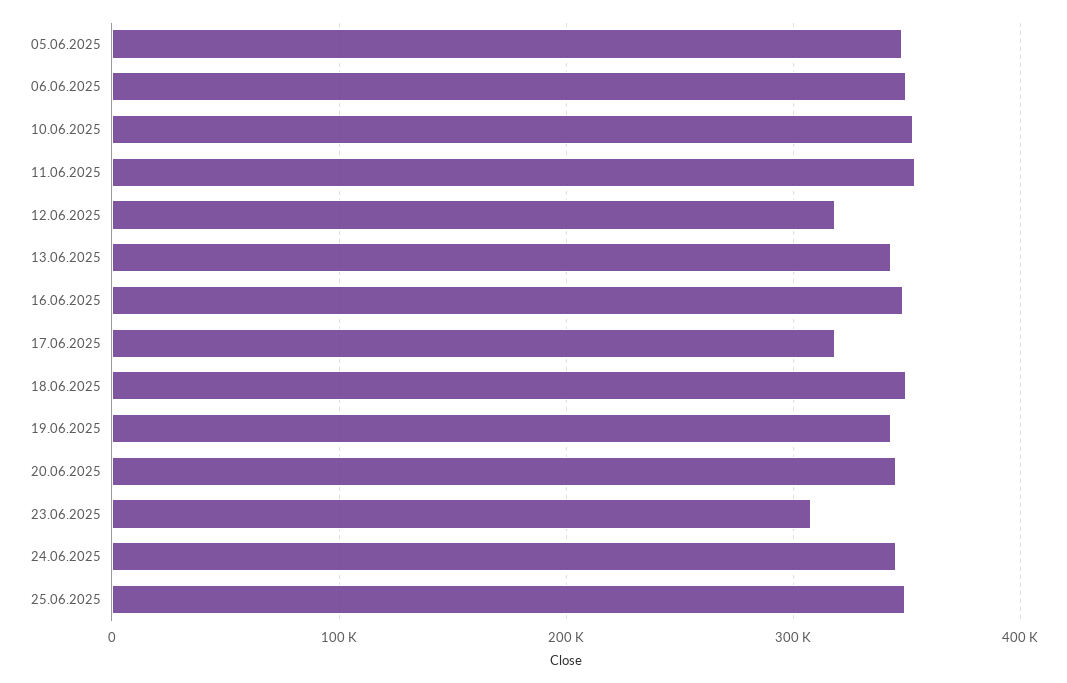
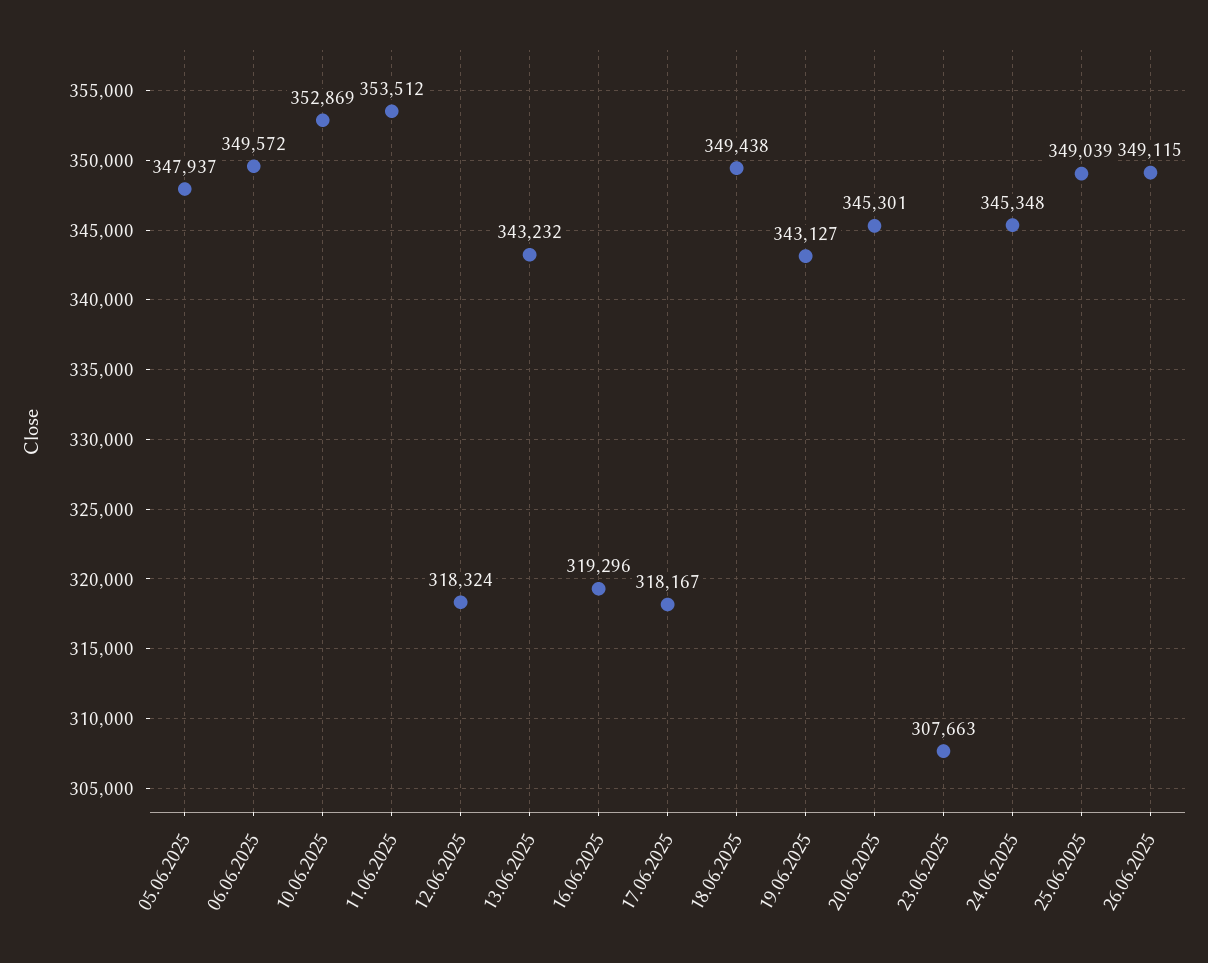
16.06.2025: 350000 -> 319296
26.06.2025: none -> 349115

